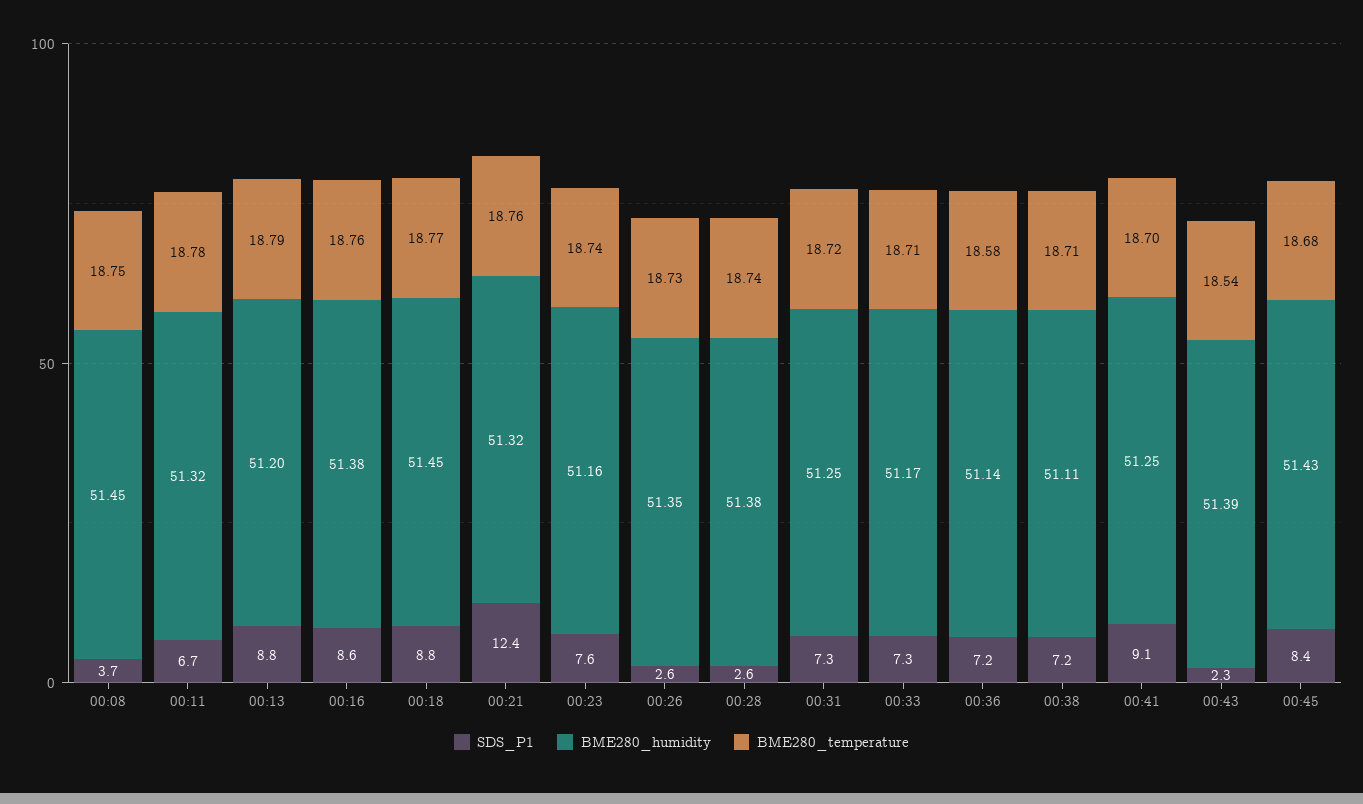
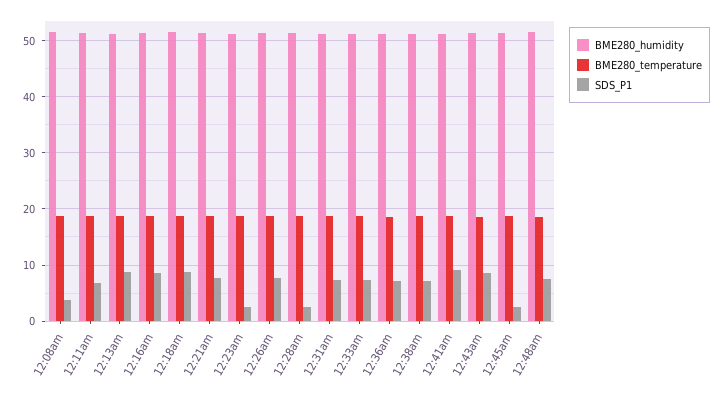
SDS_P1, 00:21: 12.4 -> 8
SDS_P1, 00:23: 7.6 -> 2
SDS_P1, 00:26: 2.6 -> 8
SDS_P1, 00:43: 2.3 -> 8
SDS_P1, 00:45: 8.4 -> 2
BME280_humidity, 12:48am: none -> 52
BME280_temperature, 12:48am: none -> 18
SDS_P1, 12:48am: none -> 8

